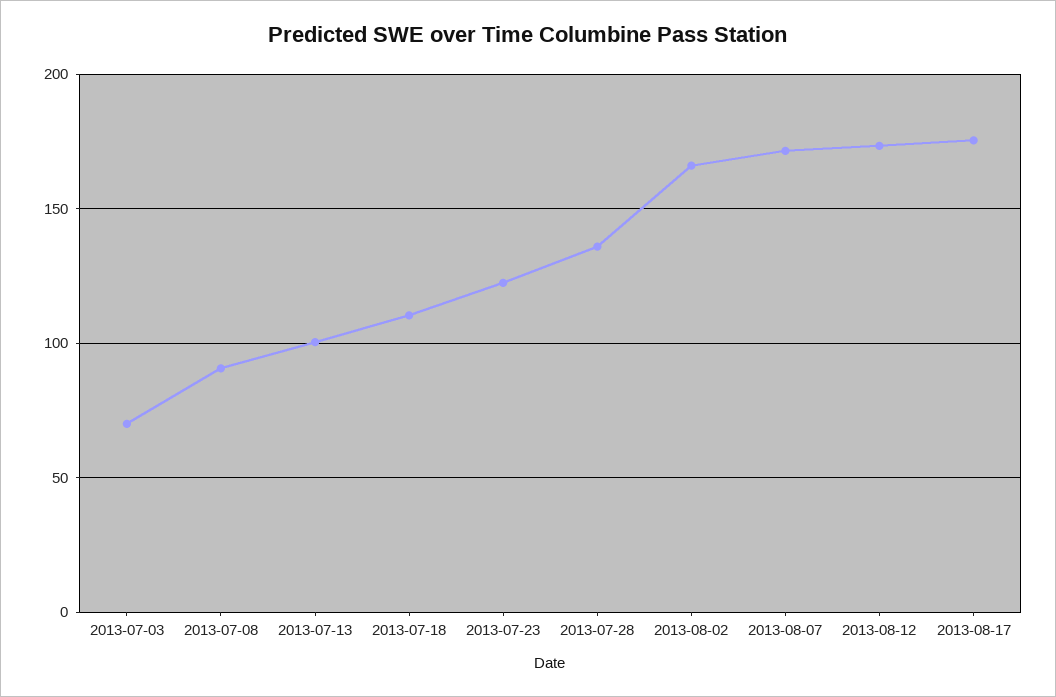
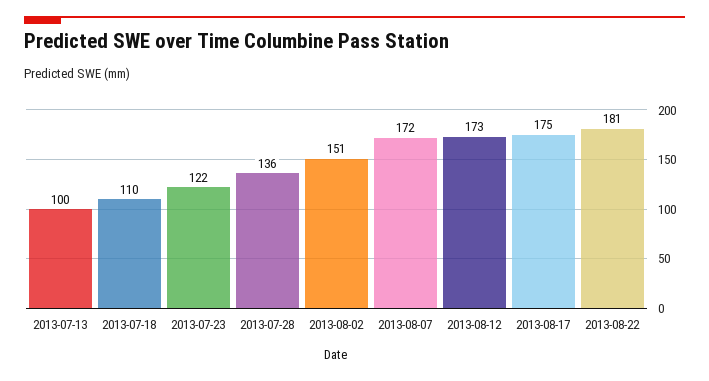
2013-07-03: 70 -> none
2013-07-08: 90 -> none
2013-08-02: 165 -> 151
2013-08-22: none -> 181

